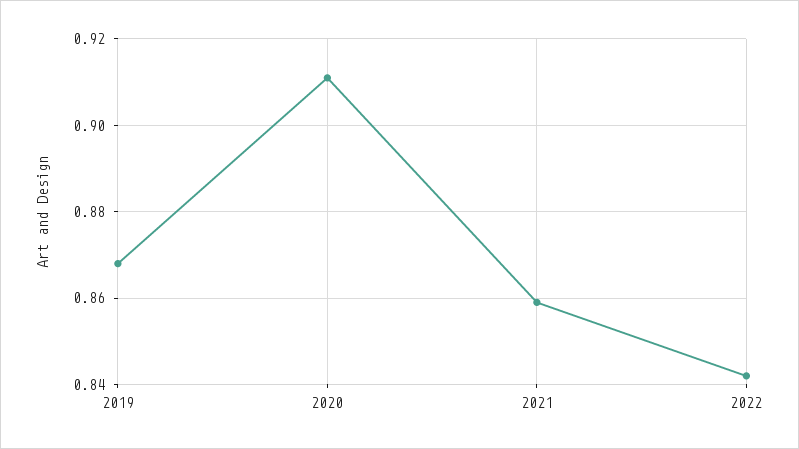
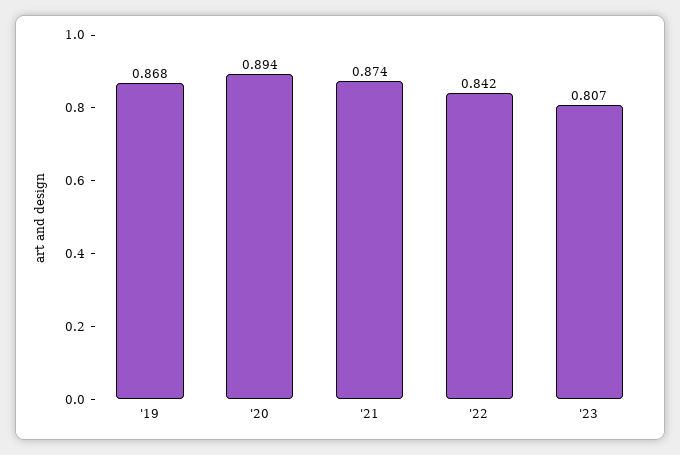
2020: 0.91 -> 0.894
2021: 0.86 -> 0.874
'23: none -> 0.807

